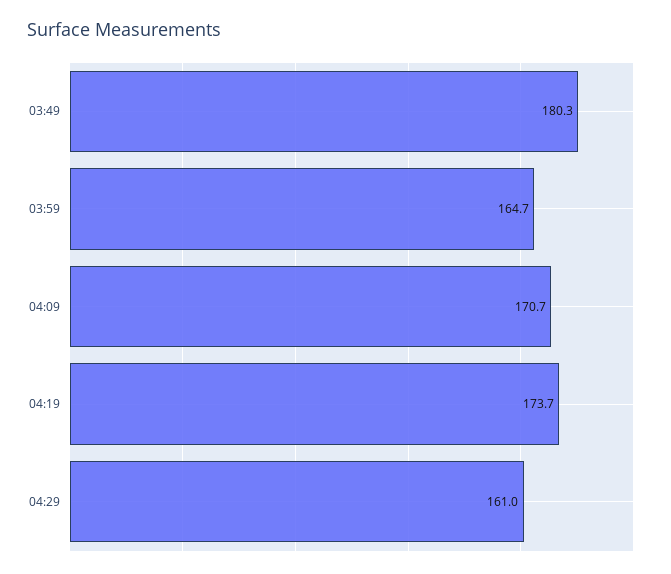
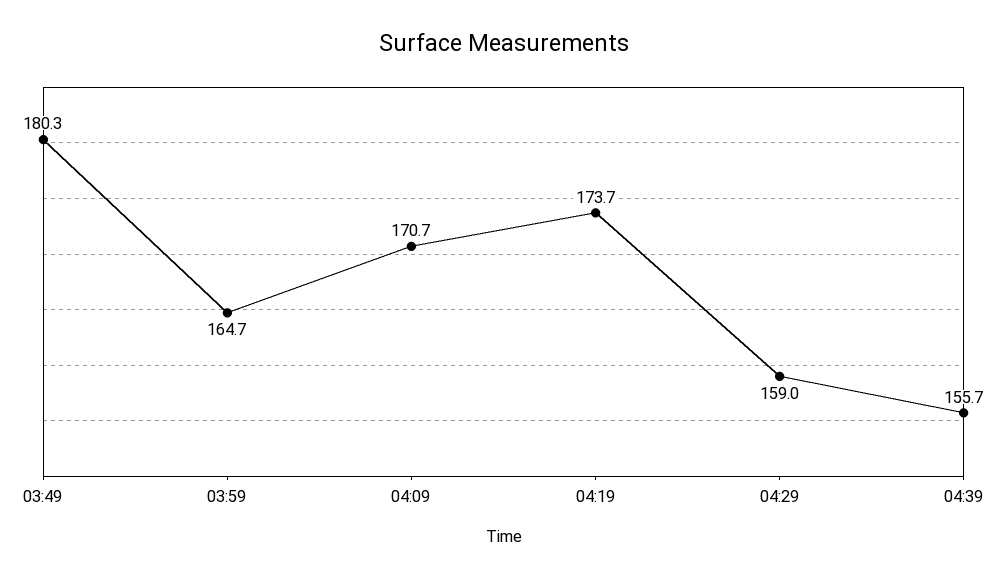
04:29: 161 -> 159
04:39: none -> 155.7

